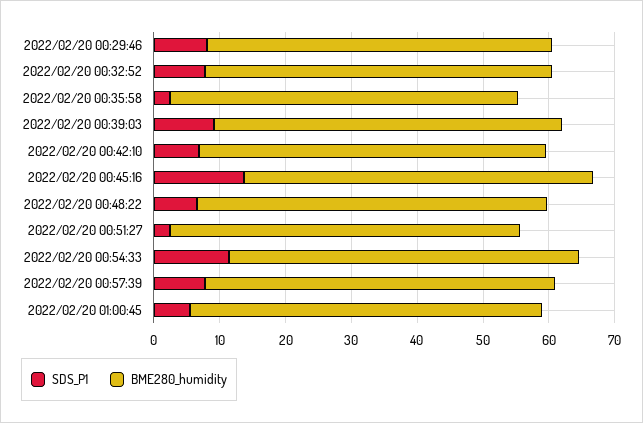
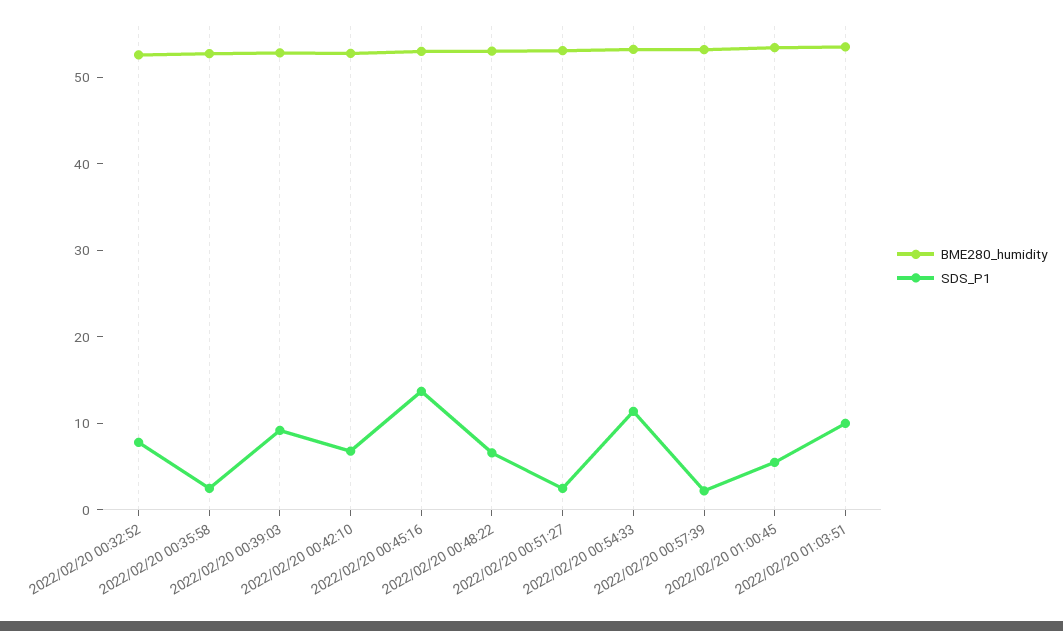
SDS_P1, 2022/02/20 00:29:46: 8 -> none
BME280_humidity, 2022/02/20 00:29:46: 52 -> none
SDS_P1, 2022/02/20 00:57:39: 8 -> 2
BME280_humidity, 2022/02/20 01:03:51: none -> 54
SDS_P1, 2022/02/20 01:03:51: none -> 10

